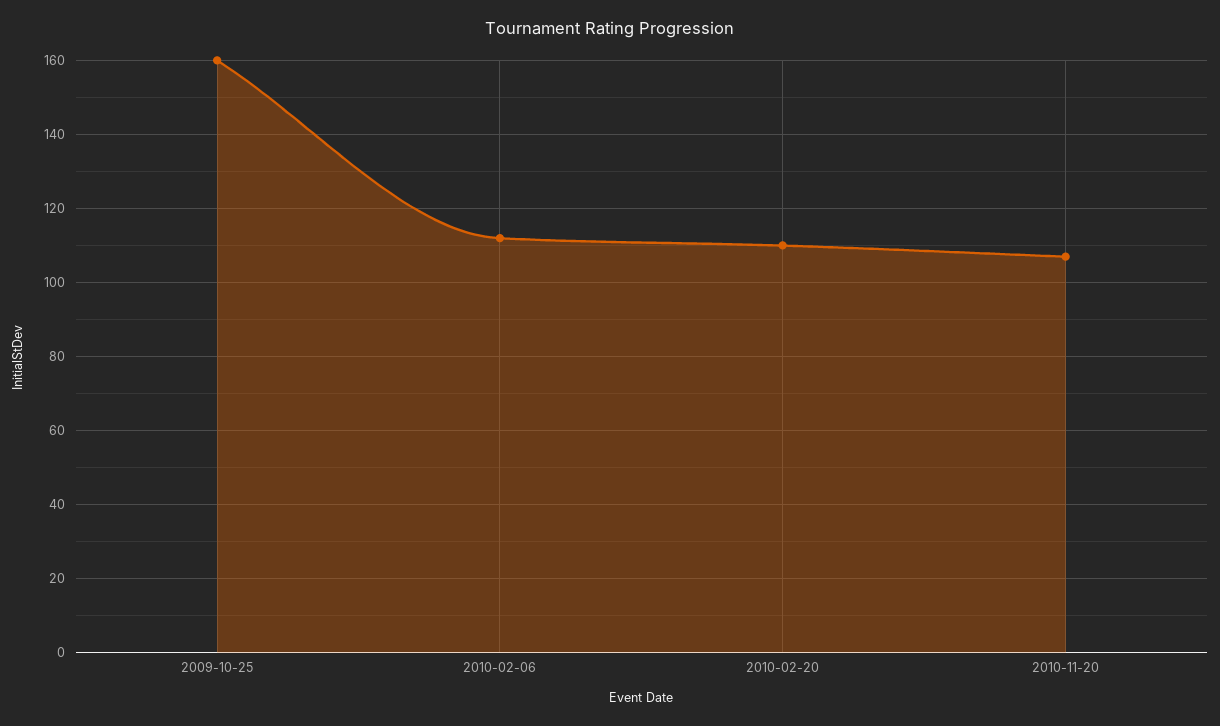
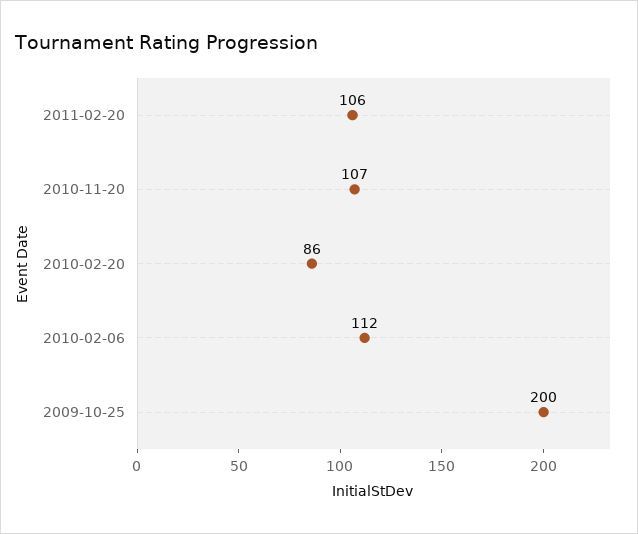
2009-10-25: 160 -> 200
2010-02-20: 110 -> 86
2011-02-20: none -> 106

